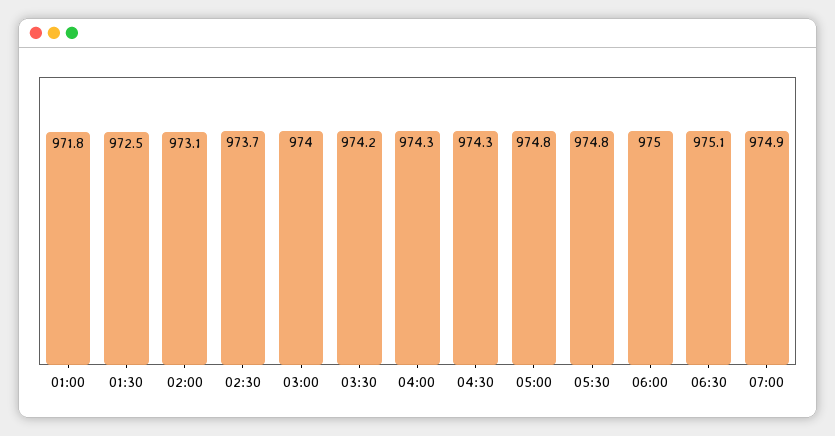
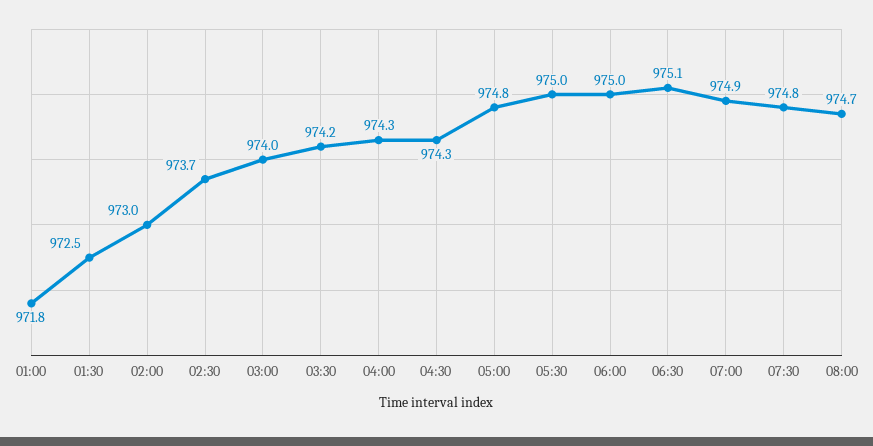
02:00: 973.1 -> 973
05:30: 974.8 -> 975
07:30: none -> 974.8
08:00: none -> 974.7

